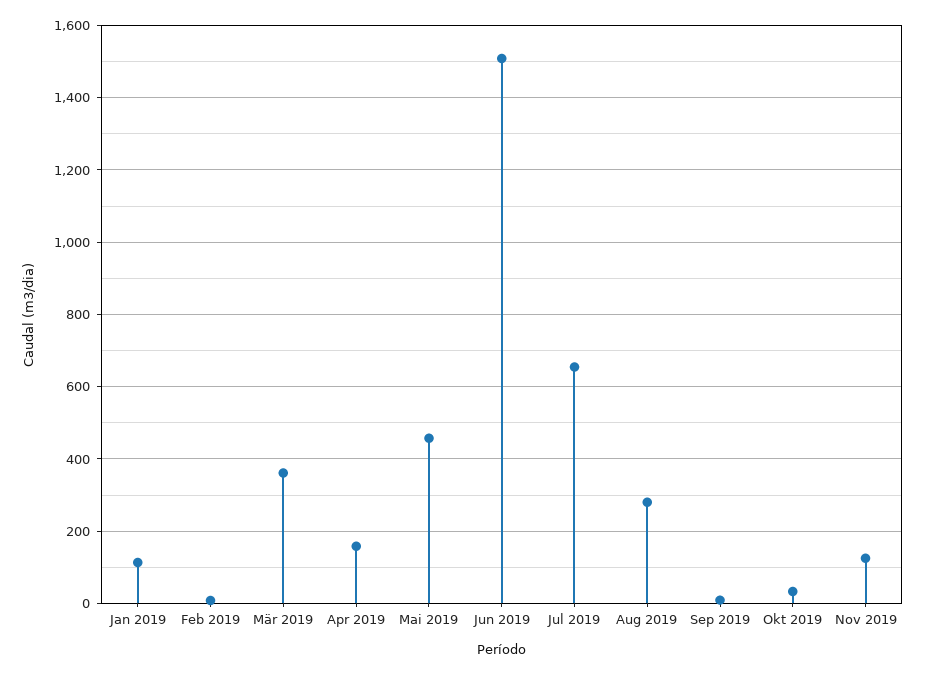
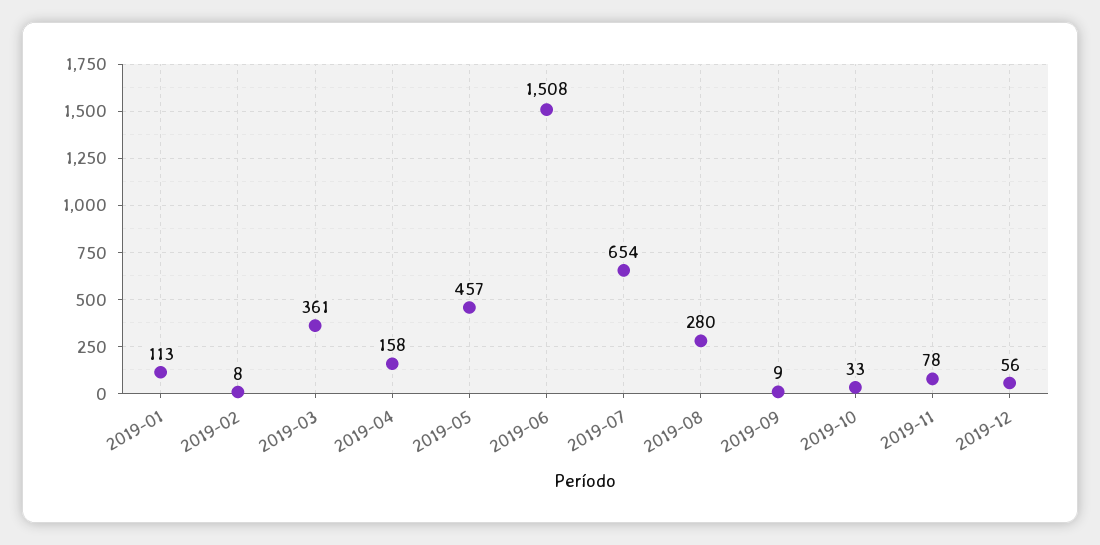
Nov 2019: 120 -> 78
2019-12: none -> 56

